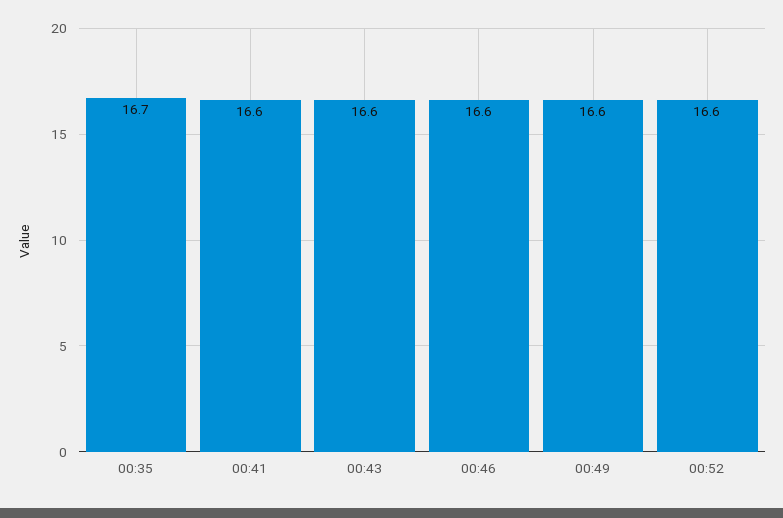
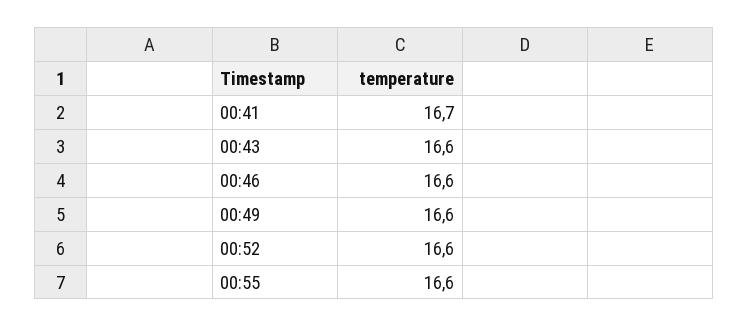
00:35: 16.7 -> none
00:41: 16.6 -> 16.7
00:55: none -> 16.6

